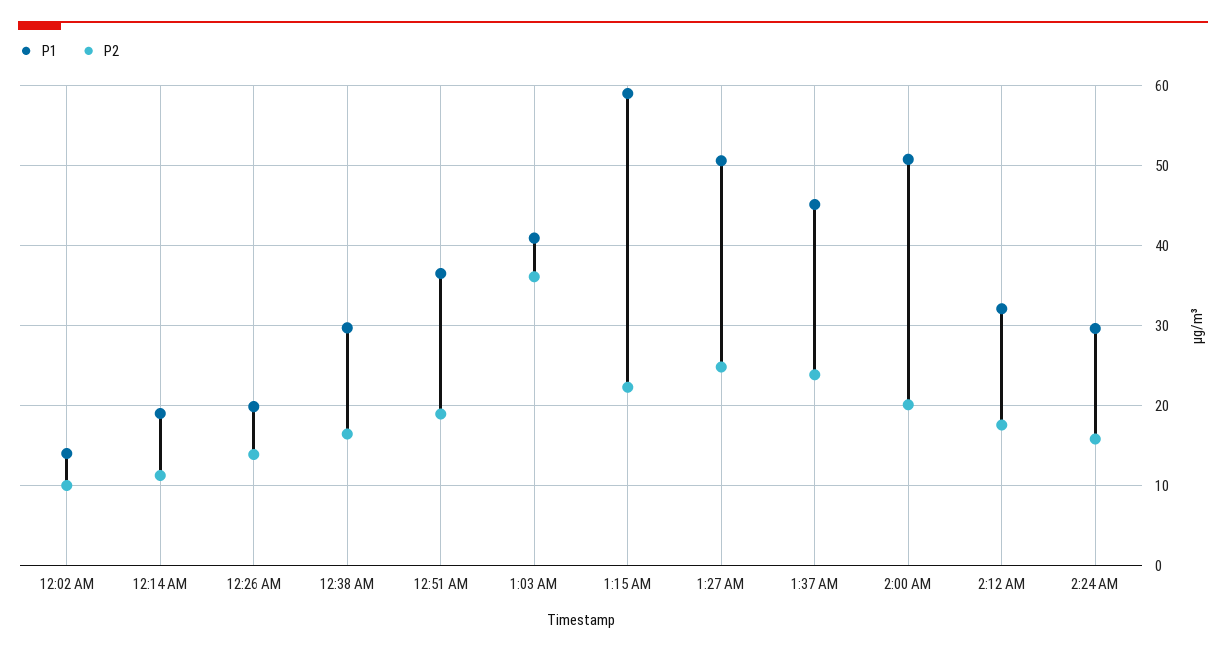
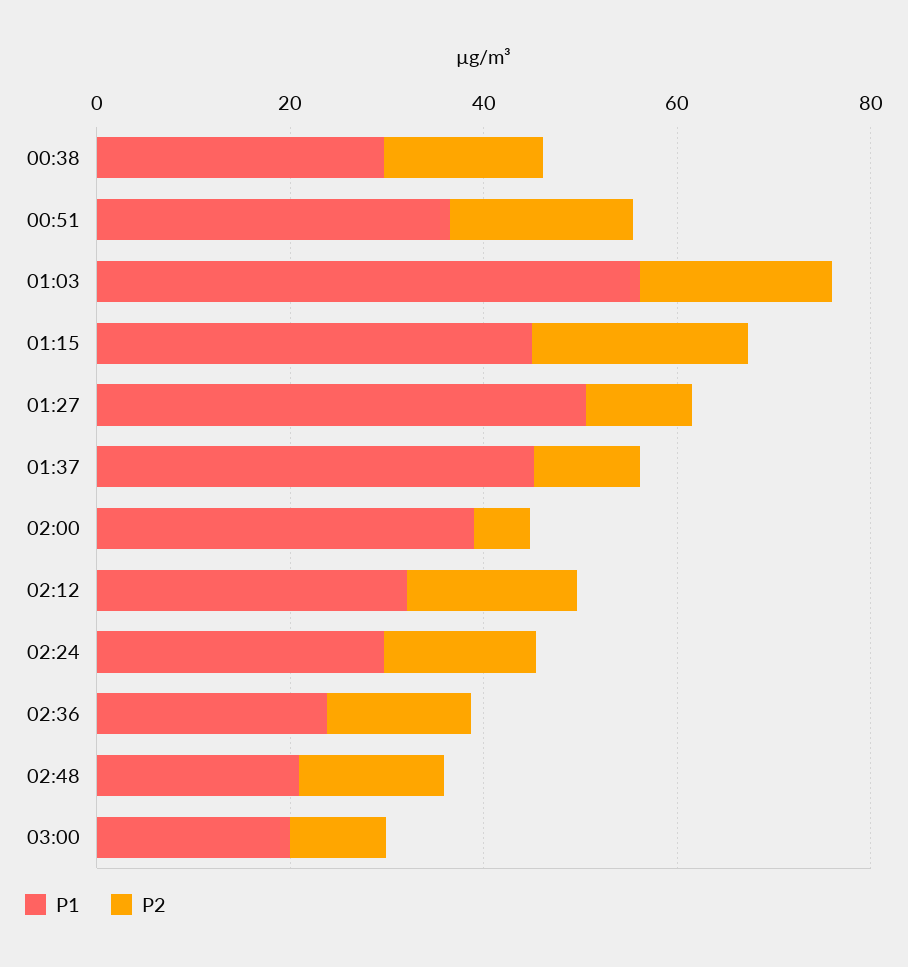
P1, 12:02 AM: 14 -> none
P2, 12:02 AM: 10 -> none
P1, 12:14 AM: 19 -> none
P2, 12:14 AM: 11 -> none
P1, 12:26 AM: 20 -> none
P2, 12:26 AM: 14 -> none
P1, 1:03 AM: 41 -> 55
P2, 1:03 AM: 36 -> 20
P1, 1:15 AM: 59 -> 45
P2, 1:27 AM: 25 -> 10
P2, 1:37 AM: 24 -> 10
P1, 2:00 AM: 51 -> 40
P2, 2:00 AM: 20 -> 5
P1, 02:36: none -> 25
P2, 02:36: none -> 15
P1, 02:48: none -> 20
P2, 02:48: none -> 15
P1, 03:00: none -> 20
P2, 03:00: none -> 10

